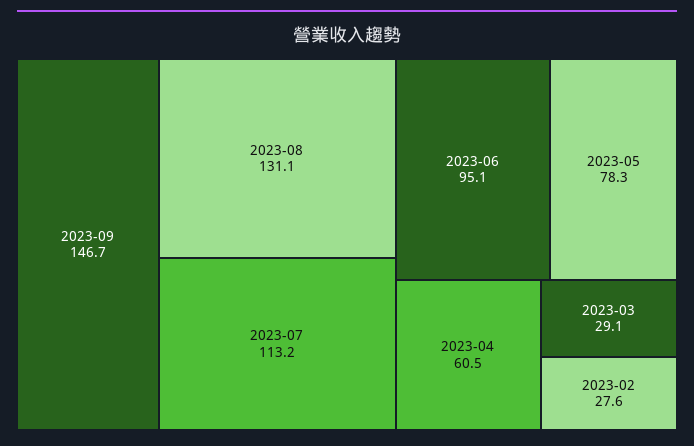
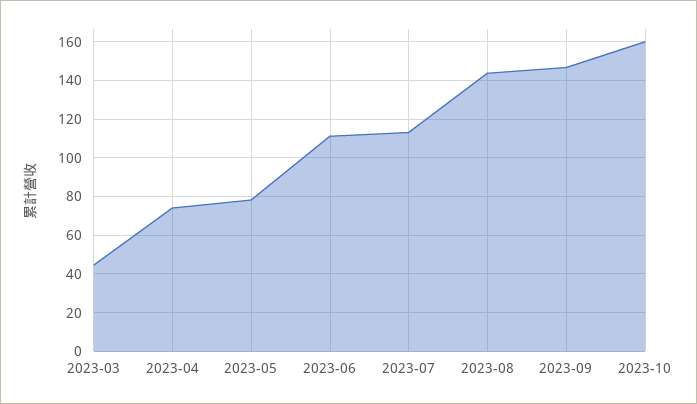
2023-08: 131.1 -> 145
2023-06: 95.1 -> 110
2023-04: 60.5 -> 75
2023-03: 29.1 -> 45
2023-02: 27.6 -> none
2023-10: none -> 160

